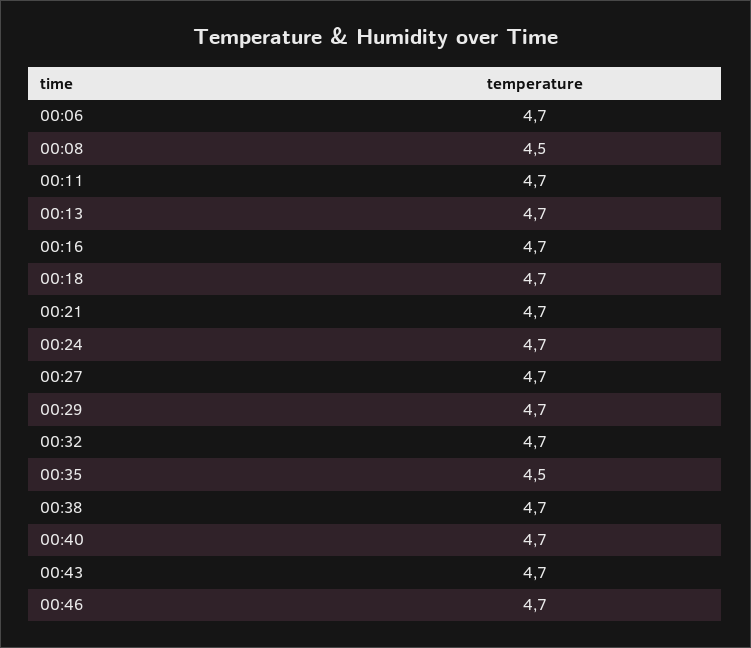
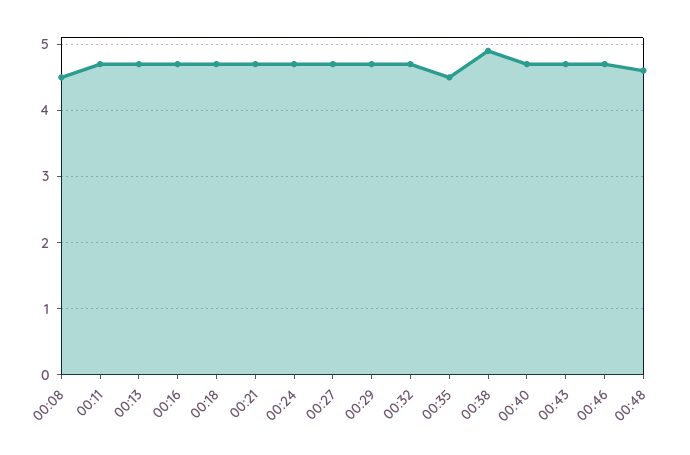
00:06: 4.7 -> none
00:38: 4.7 -> 4.9
00:48: none -> 4.6

